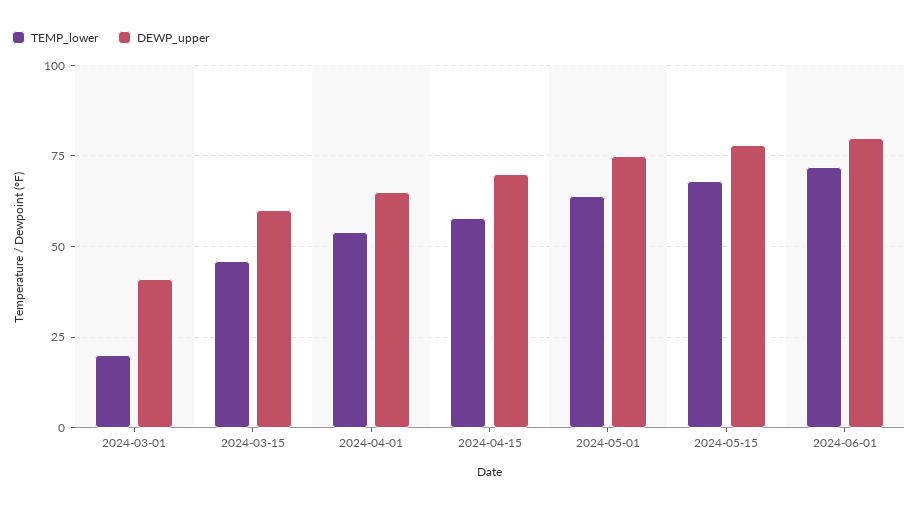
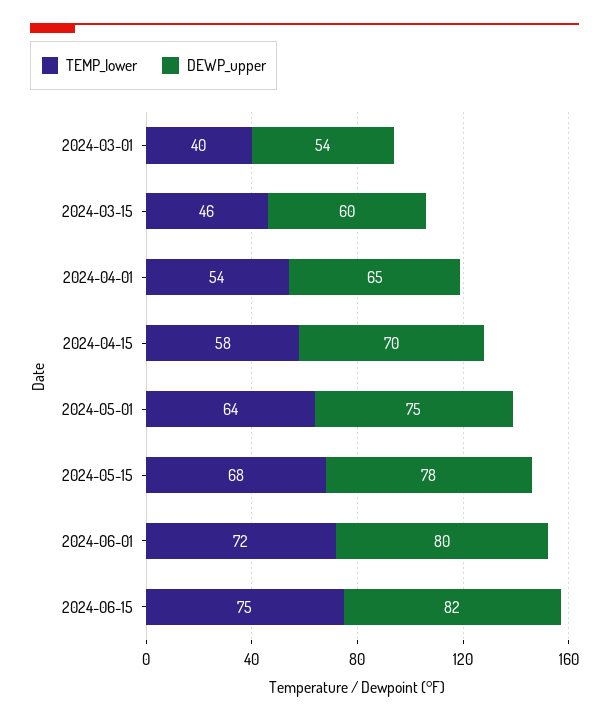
TEMP_lower, 2024-03-01: 20 -> 40
DEWP_upper, 2024-03-01: 40 -> 54
TEMP_lower, 2024-06-15: none -> 75
DEWP_upper, 2024-06-15: none -> 82

